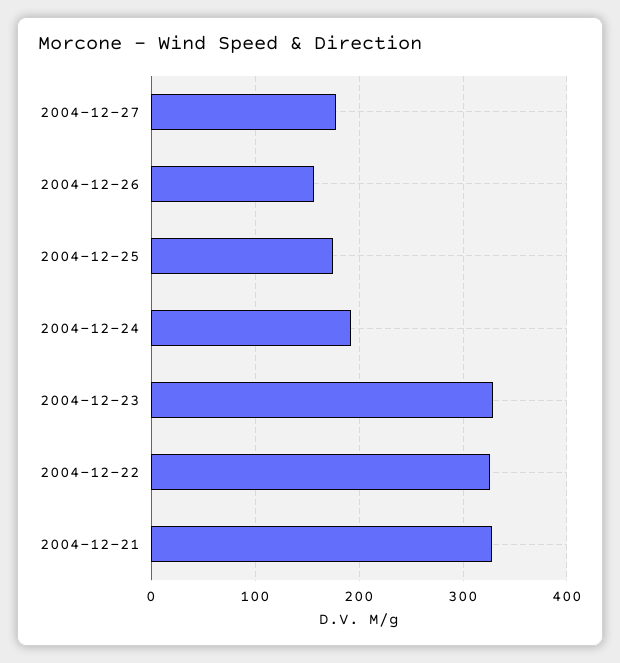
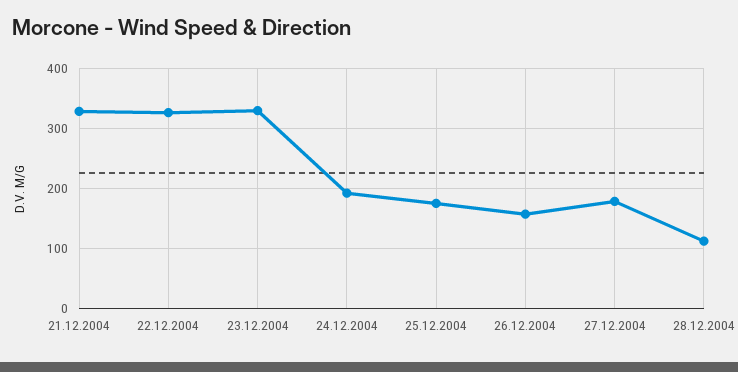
28.12.2004: none -> 110

